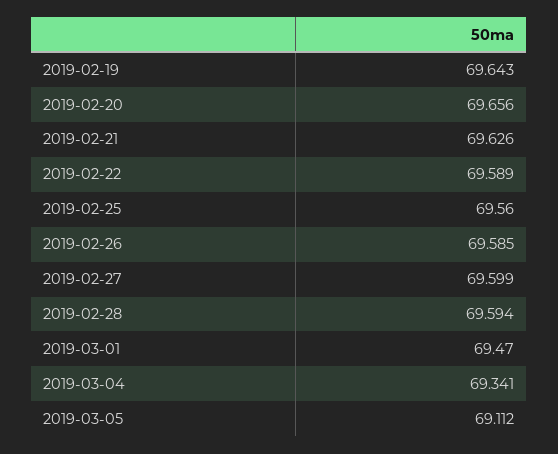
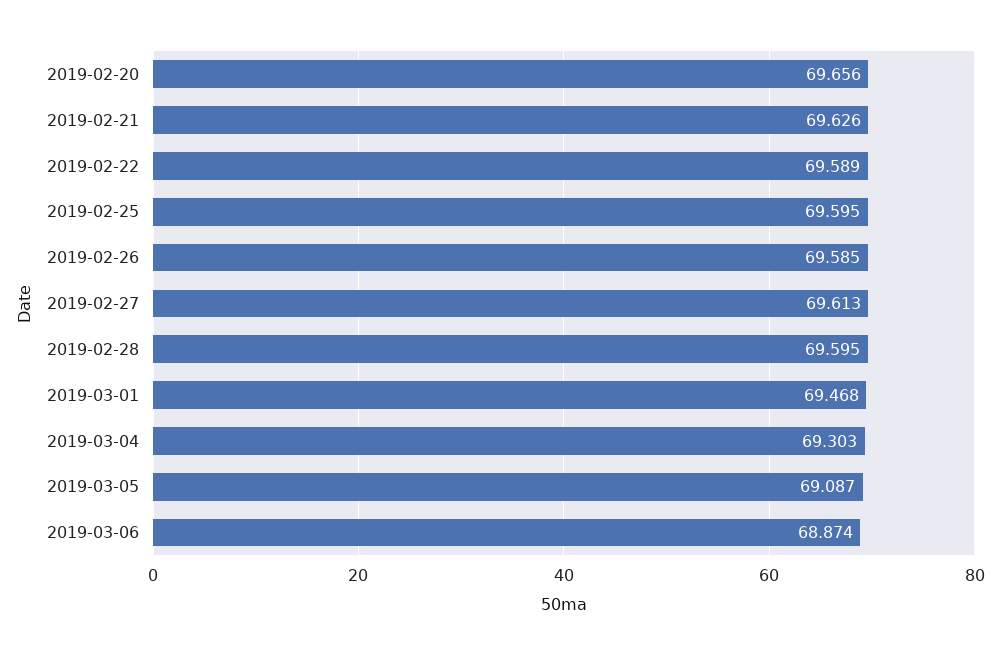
2019-02-19: 69.643 -> none
2019-02-25: 69.56 -> 69.595
2019-02-27: 69.599 -> 69.613
2019-02-28: 69.594 -> 69.595
2019-03-01: 69.47 -> 69.468
2019-03-04: 69.341 -> 69.303
2019-03-05: 69.112 -> 69.087
2019-03-06: none -> 68.874

